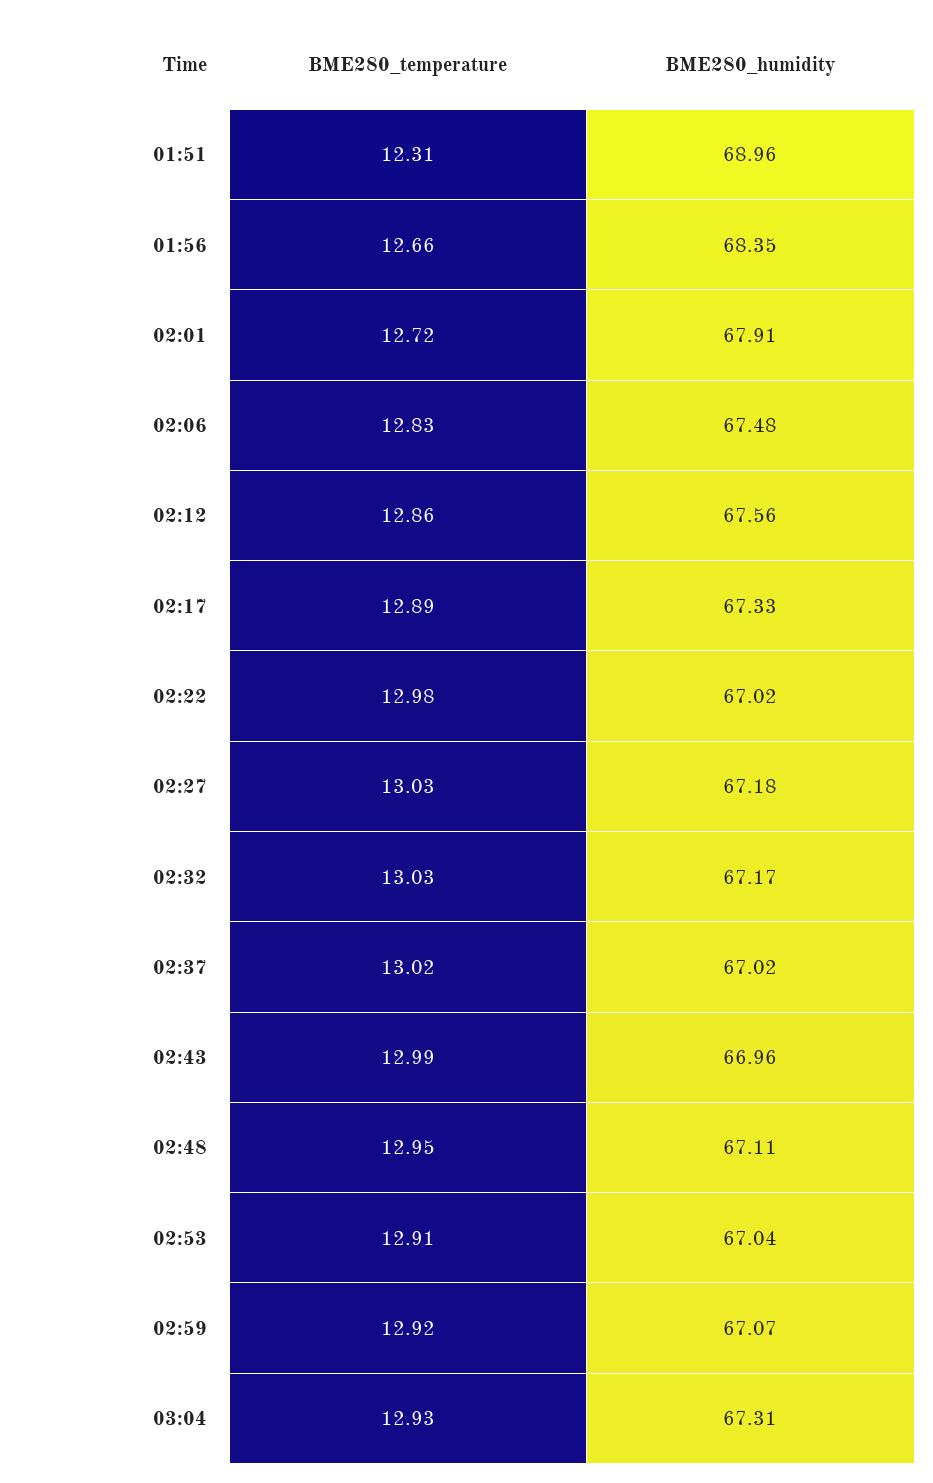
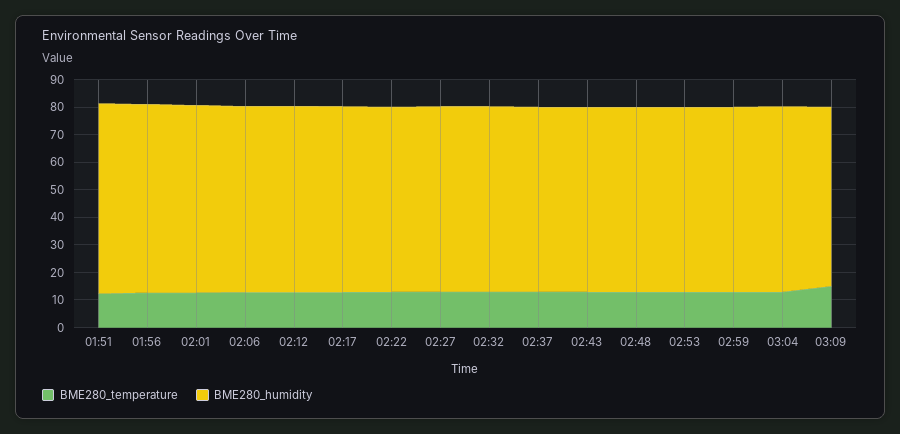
BME280_temperature, 03:09: none -> 15
BME280_humidity, 03:09: none -> 65

